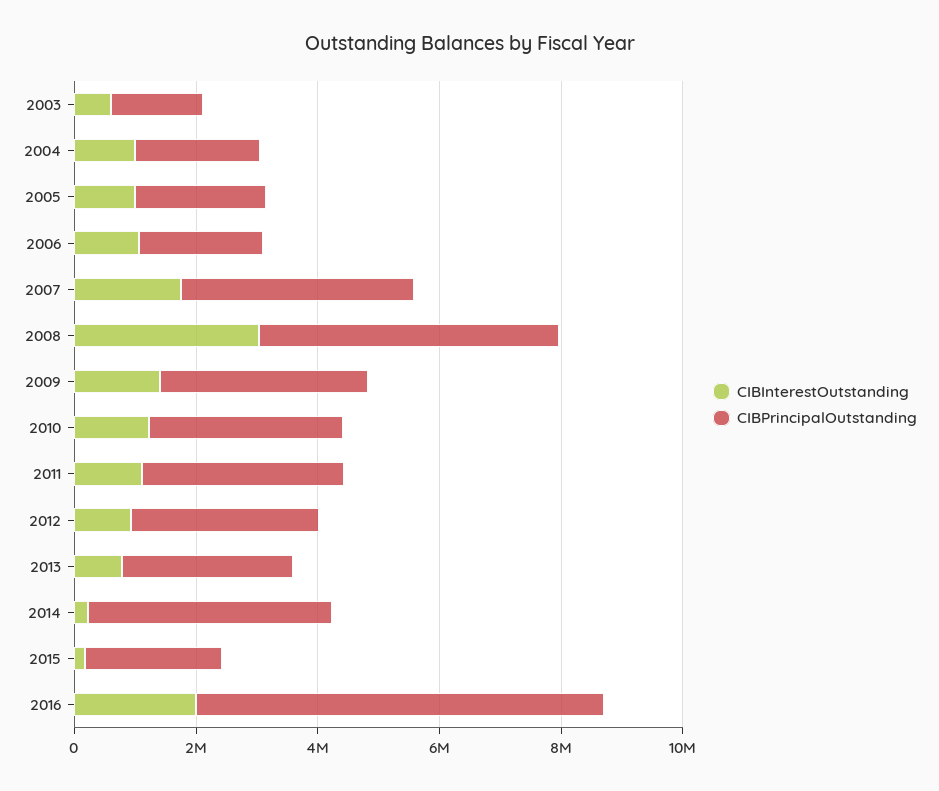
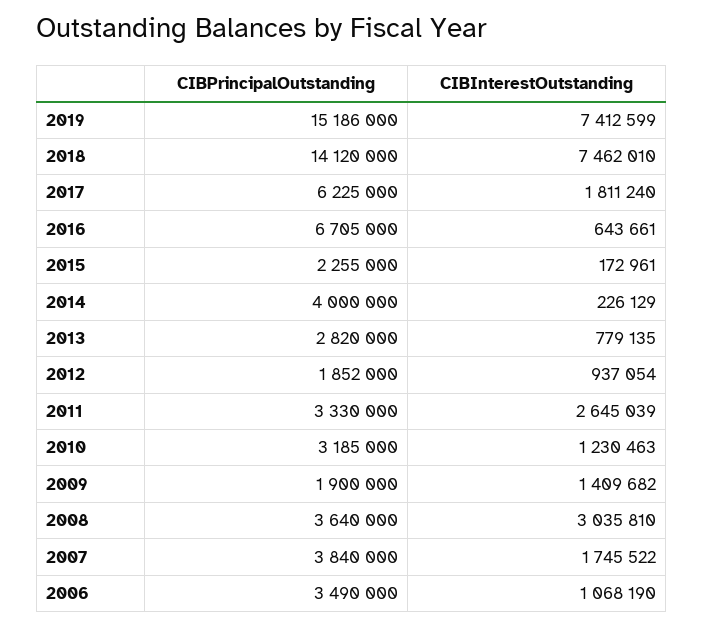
CIBInterestOutstanding, 2003: 500000 -> none
CIBPrincipalOutstanding, 2003: 1500000 -> none
CIBInterestOutstanding, 2004: 1000000 -> none
CIBPrincipalOutstanding, 2004: 2000000 -> none
CIBInterestOutstanding, 2005: 1000000 -> none
CIBPrincipalOutstanding, 2005: 2000000 -> none
CIBPrincipalOutstanding, 2006: 2000000 -> 3490000
CIBPrincipalOutstanding, 2008: 5000000 -> 3640000
CIBPrincipalOutstanding, 2009: 3500000 -> 1900000
CIBInterestOutstanding, 2011: 1000000 -> 2645039
CIBPrincipalOutstanding, 2012: 3000000 -> 1852000
CIBInterestOutstanding, 2016: 2000000 -> 643661
CIBPrincipalOutstanding, 2019: none -> 15186000
CIBInterestOutstanding, 2019: none -> 7412599
CIBPrincipalOutstanding, 2018: none -> 14120000
CIBInterestOutstanding, 2018: none -> 7462010
CIBPrincipalOutstanding, 2017: none -> 6225000
CIBInterestOutstanding, 2017: none -> 1811240

